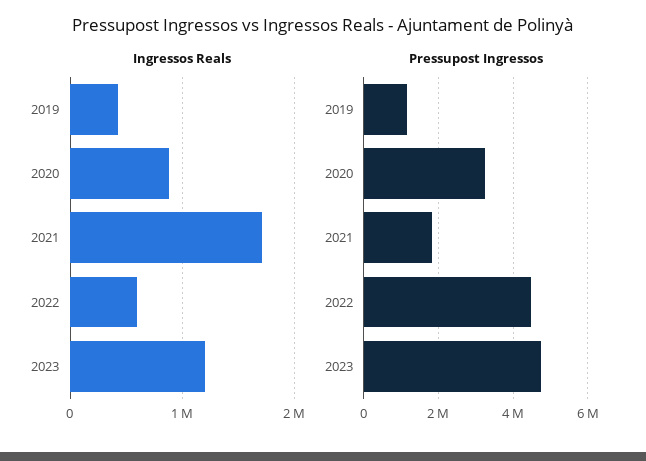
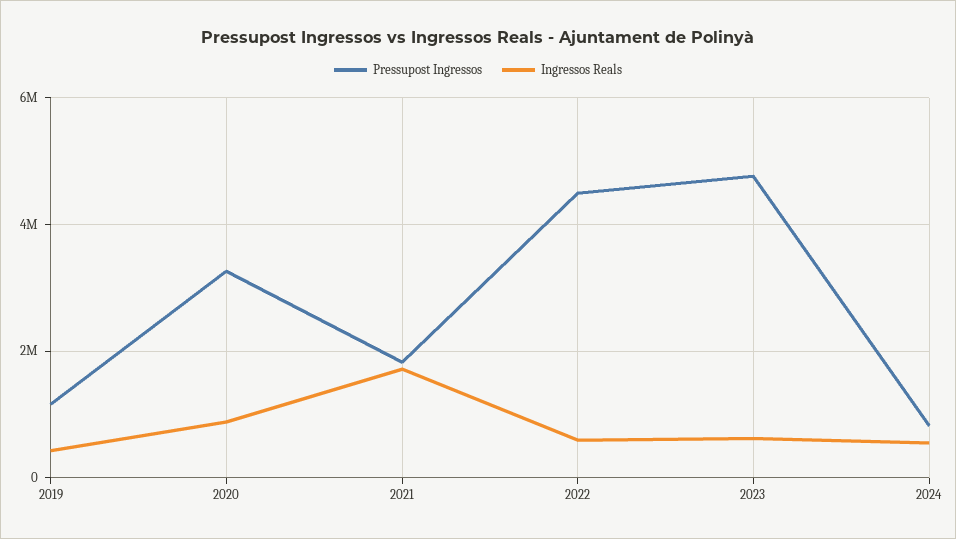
Ingressos Reals, 2023: 1200000 -> 600000
Pressupost Ingressos, 2024: none -> 800000
Ingressos Reals, 2024: none -> 600000

